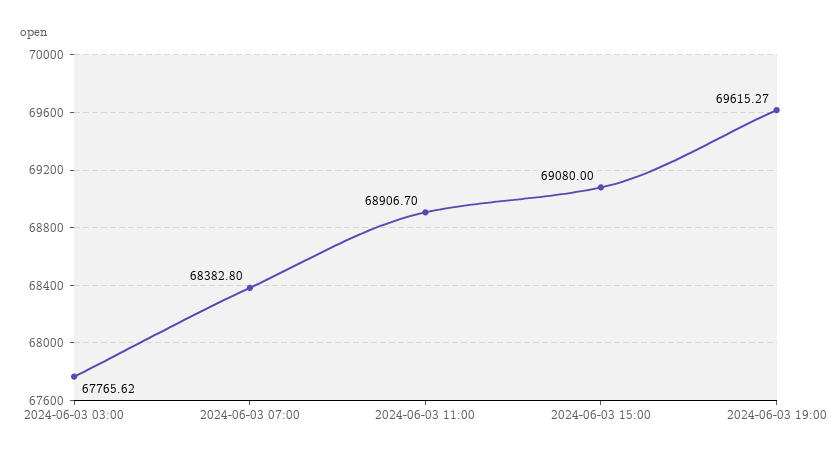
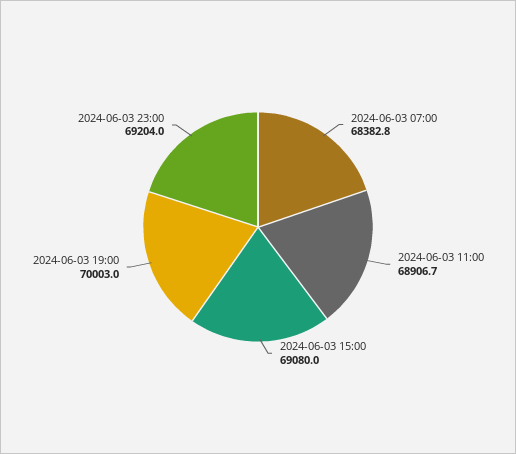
2024-06-03 03:00: 67765.62 -> none
2024-06-03 19:00: 69615.27 -> 70003
2024-06-03 23:00: none -> 69204

